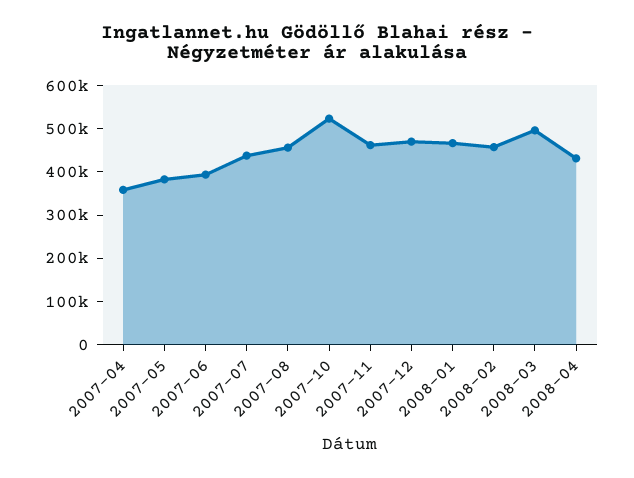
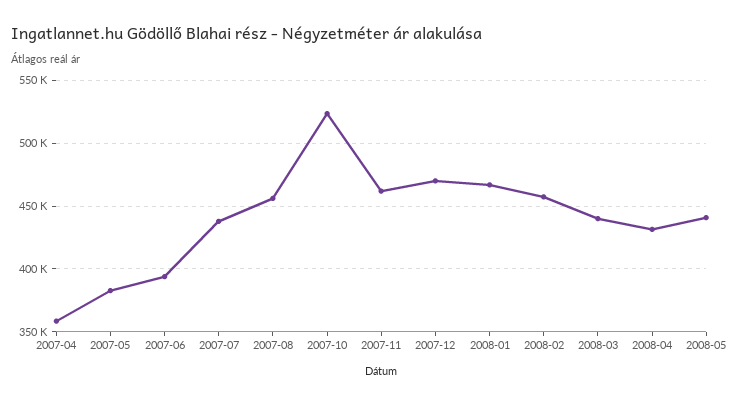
2008-03: 500000 -> 440000
2008-05: none -> 440000

